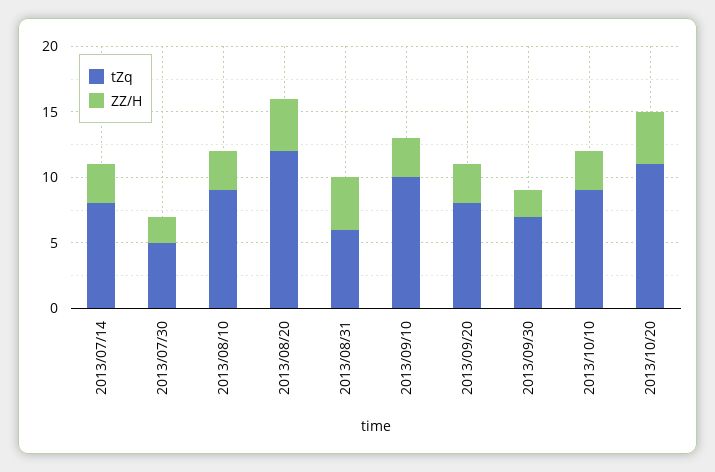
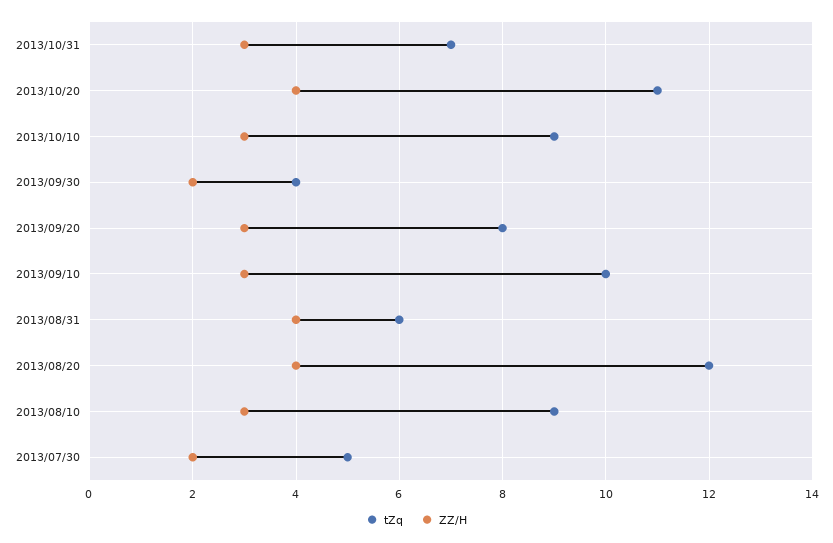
tZq, 2013/07/14: 8 -> none
ZZ/H, 2013/07/14: 3 -> none
tZq, 2013/09/30: 7 -> 4
tZq, 2013/10/31: none -> 7
ZZ/H, 2013/10/31: none -> 3

